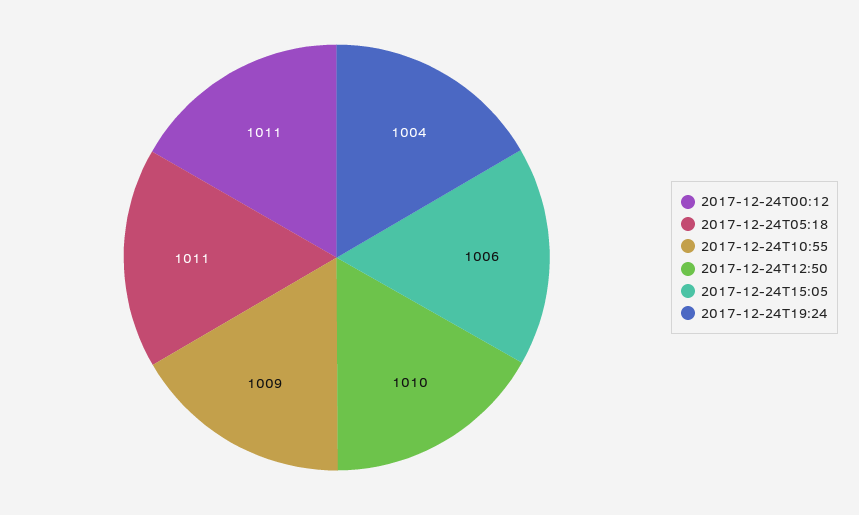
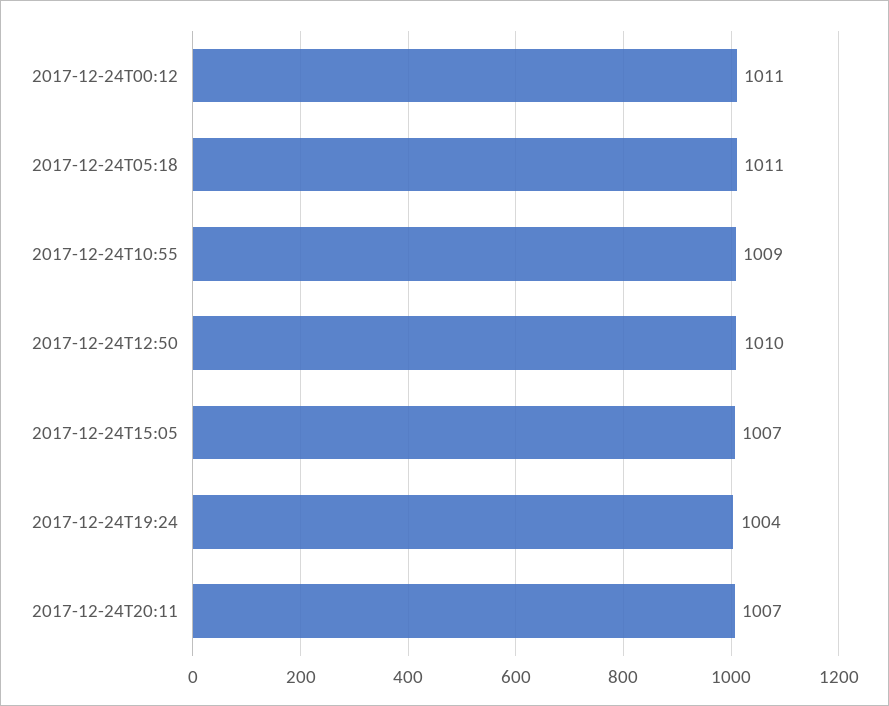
2017-12-24T15:05: 1006 -> 1007
2017-12-24T20:11: none -> 1007

